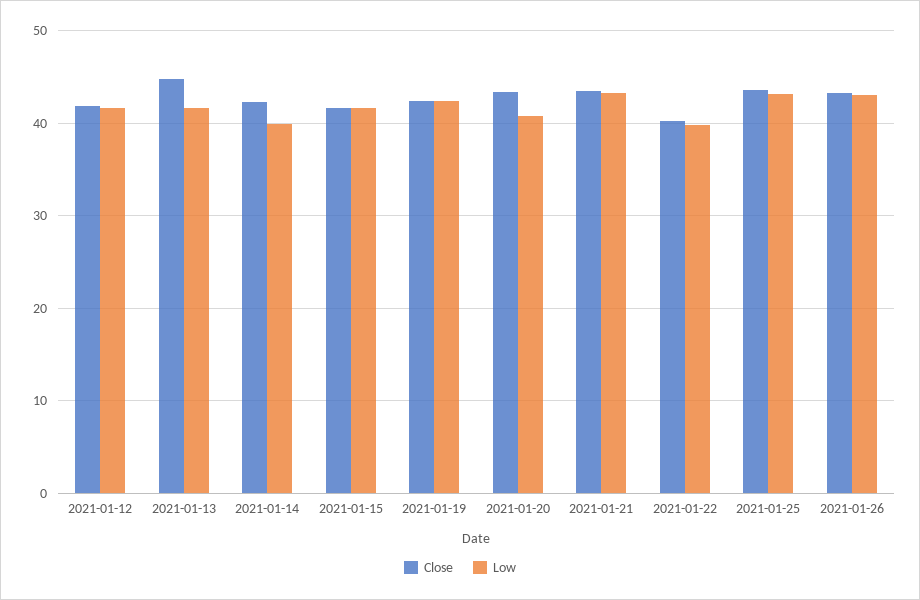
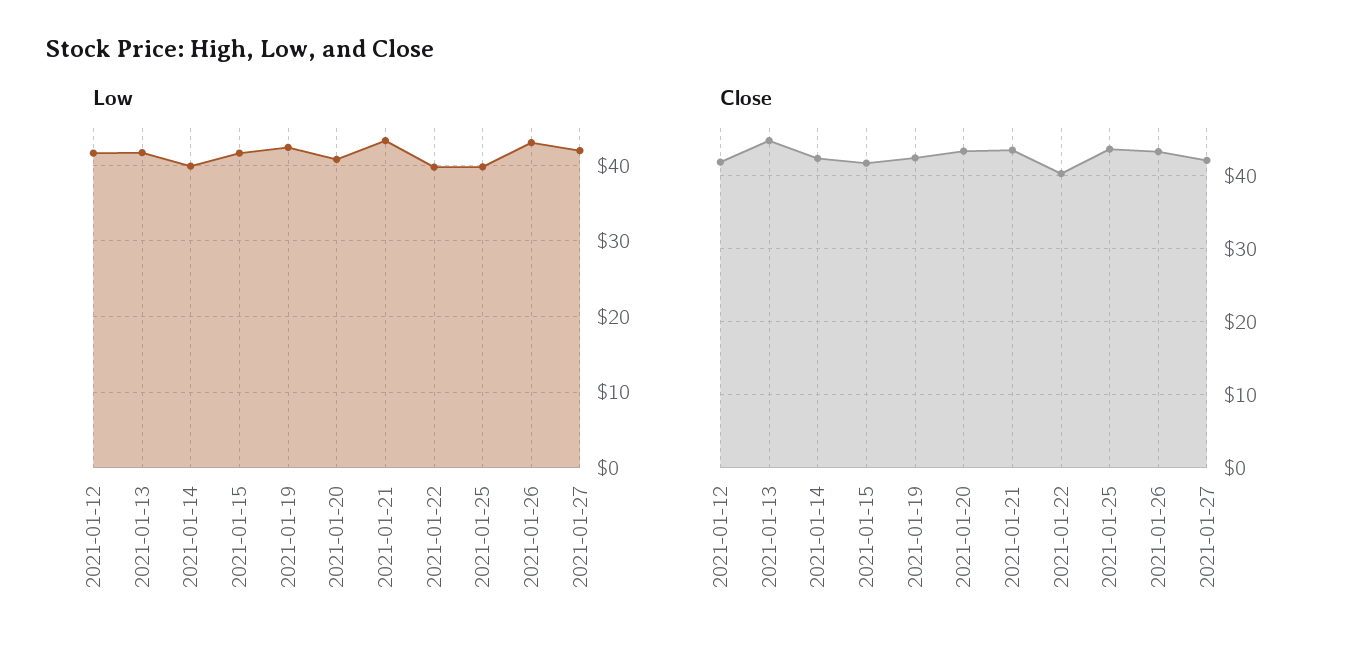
Low, 2021-01-25: 43 -> 40
Low, 2021-01-27: none -> 42
Close, 2021-01-27: none -> 42

